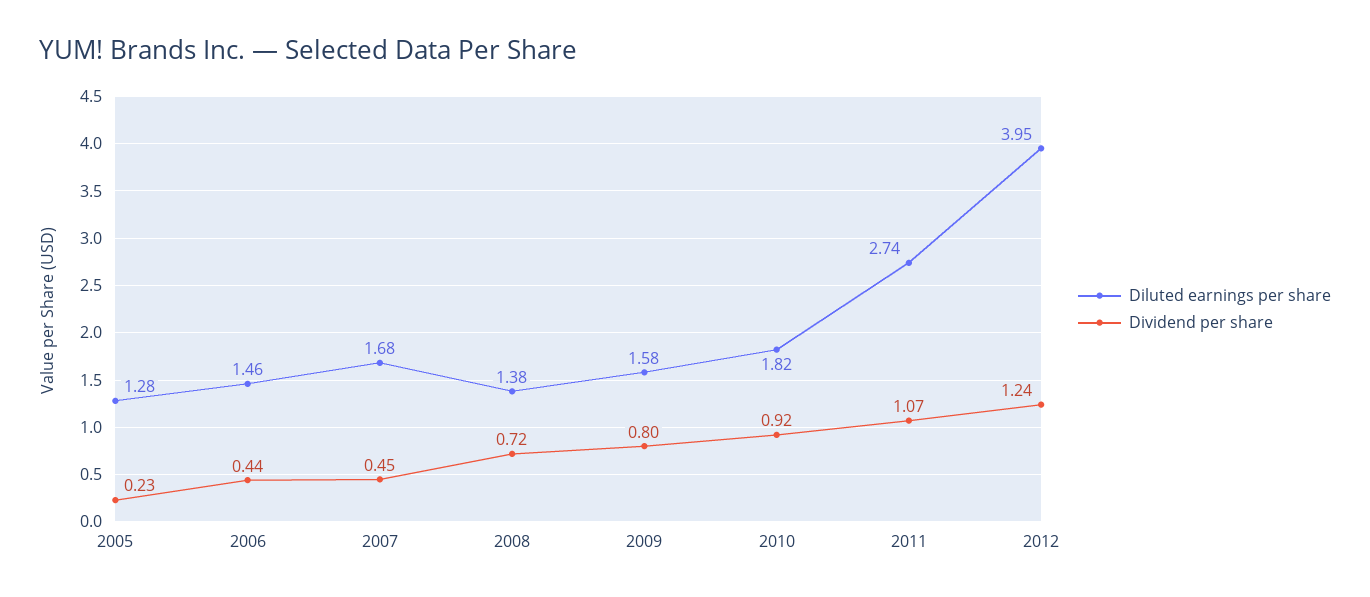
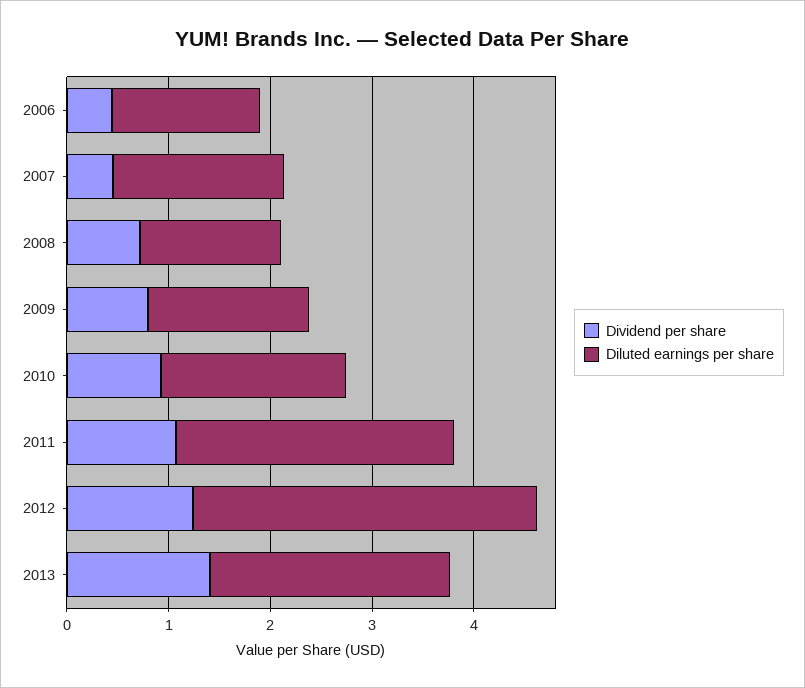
Diluted earnings per share, 2005: 1.28 -> none
Dividend per share, 2005: 0.23 -> none
Diluted earnings per share, 2012: 3.95 -> 3.4
Dividend per share, 2013: none -> 1.4
Diluted earnings per share, 2013: none -> 2.4

